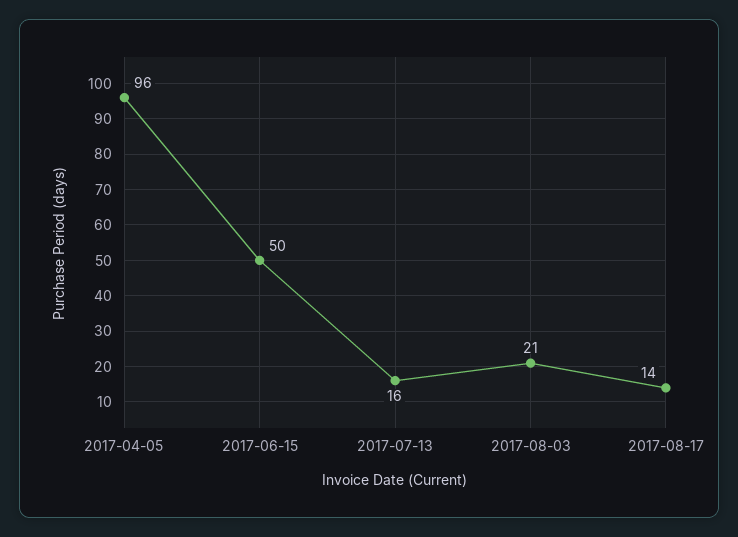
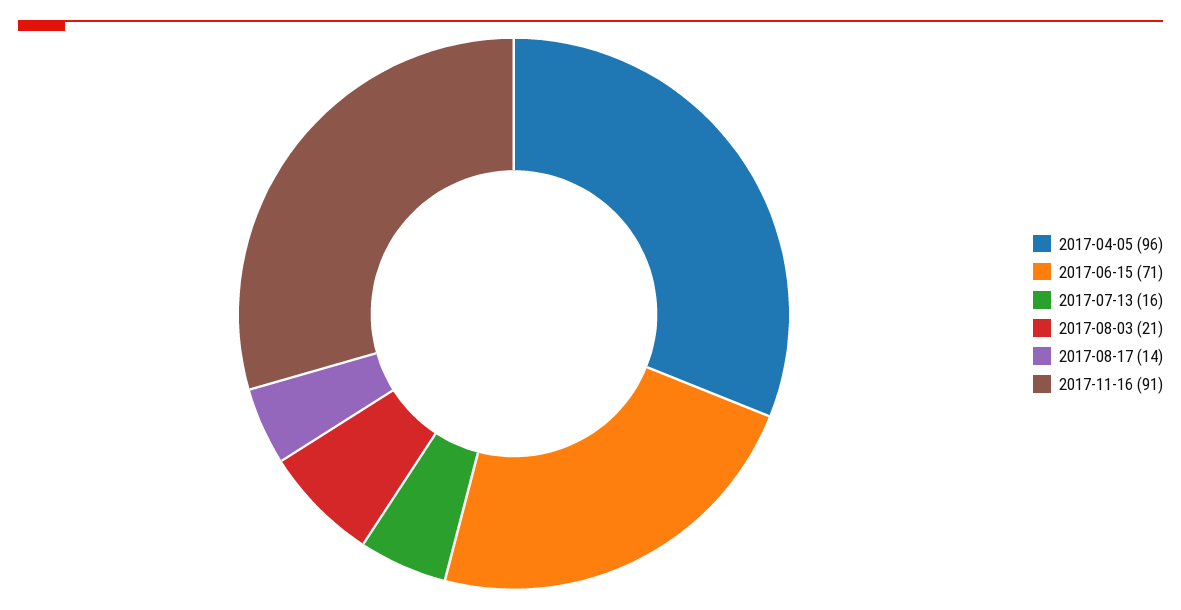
2017-06-15: 50 -> 71
2017-11-16: none -> 91

